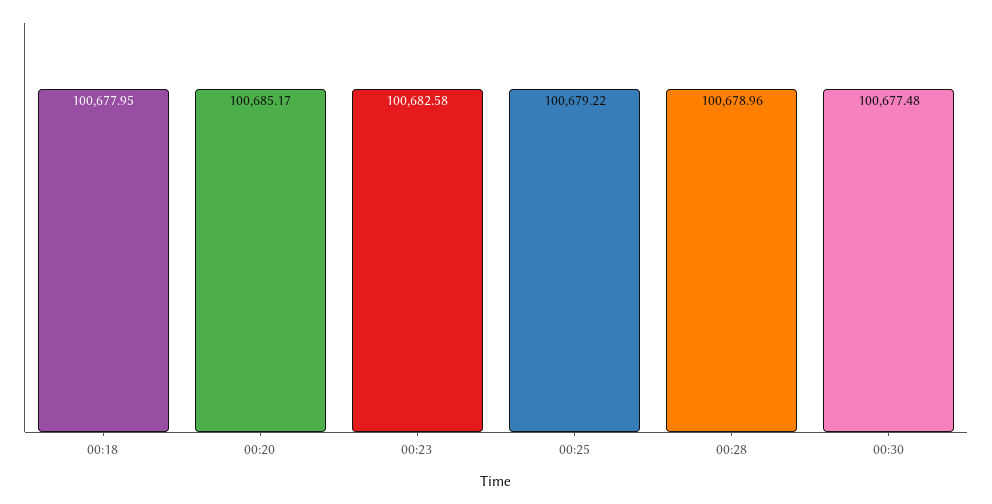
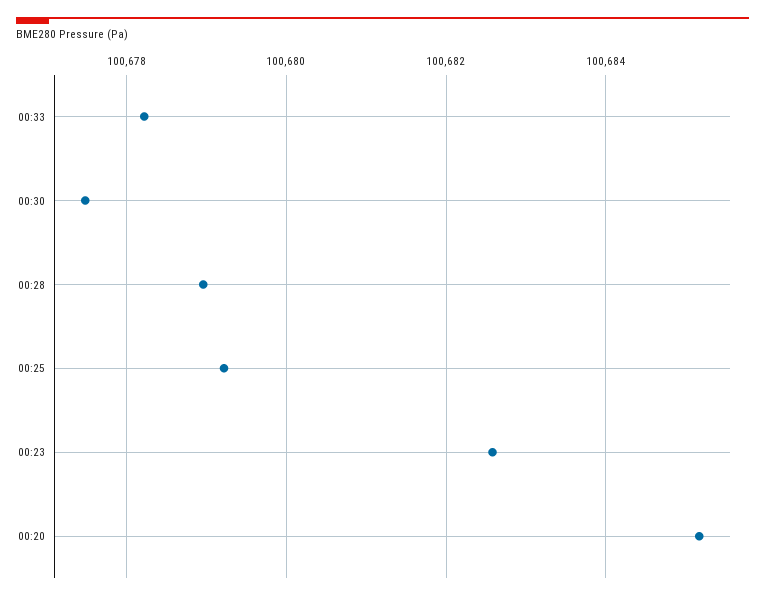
00:18: 100677.95 -> none
00:33: none -> 100678.2

